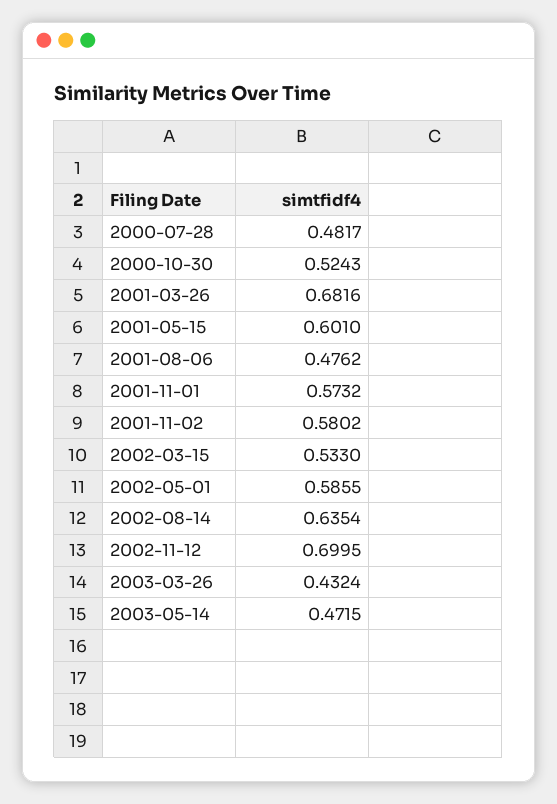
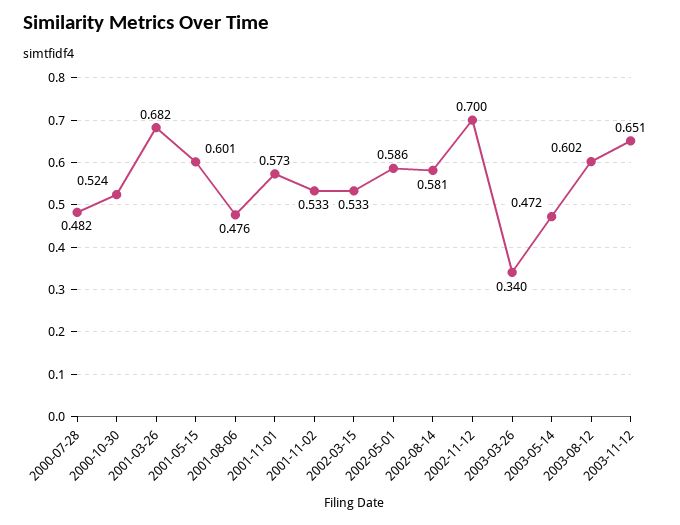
2001-11-02: 0.5802 -> 0.533
2002-08-14: 0.6354 -> 0.581
2003-03-26: 0.4324 -> 0.34
2003-08-12: none -> 0.602
2003-11-12: none -> 0.651

